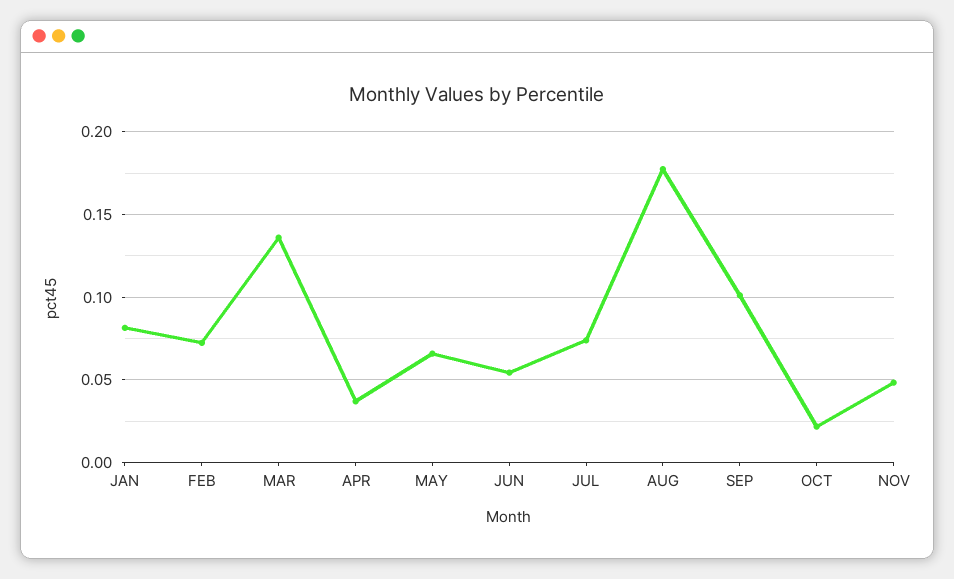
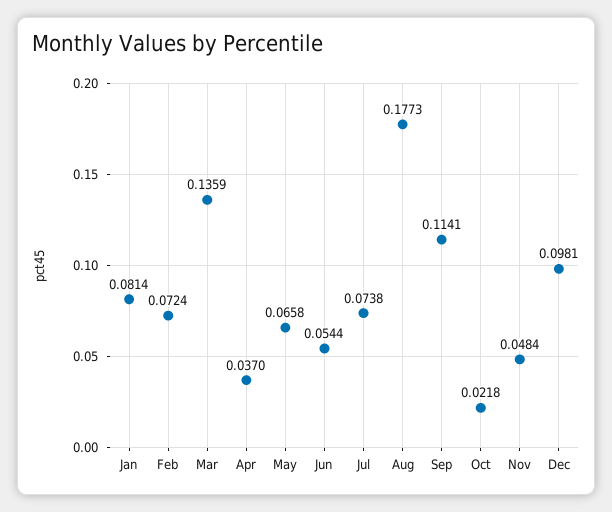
SEP: 0.1 -> 0.1141
Dec: none -> 0.0981

